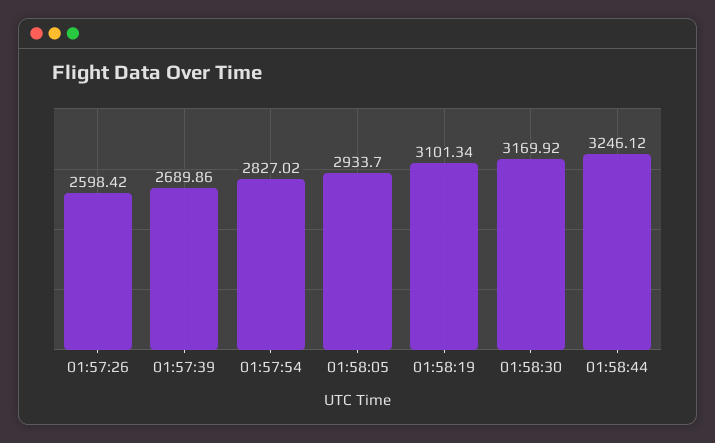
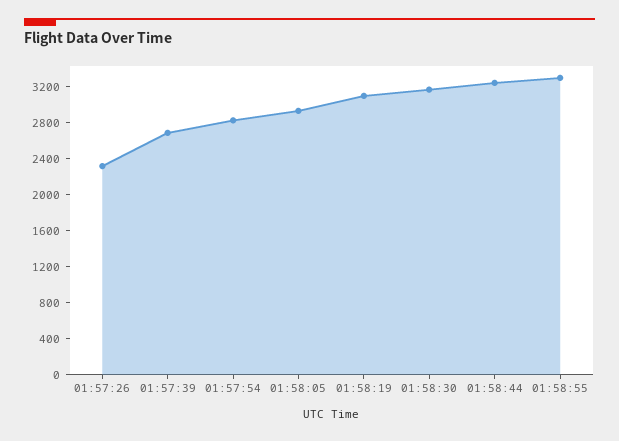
01:57:26: 2598.42 -> 2300
01:58:55: none -> 3300

